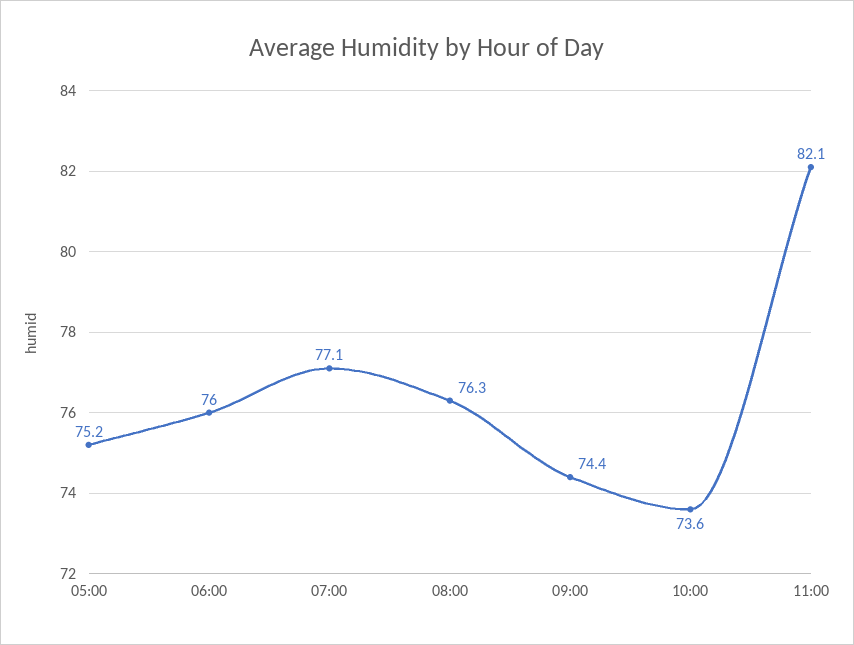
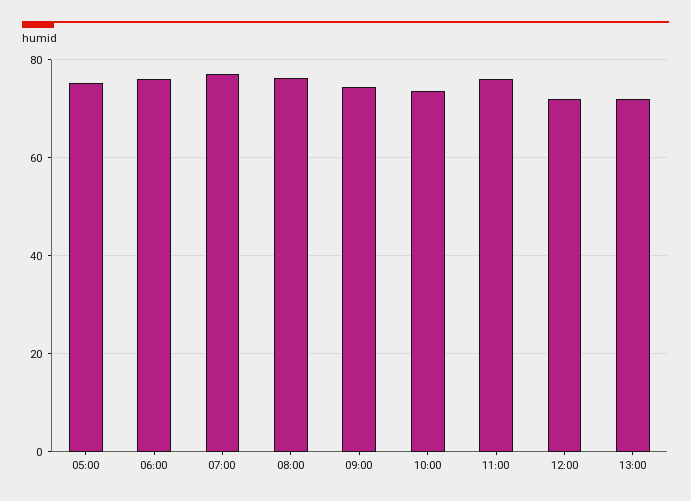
11:00: 82.1 -> 76
12:00: none -> 72
13:00: none -> 72

